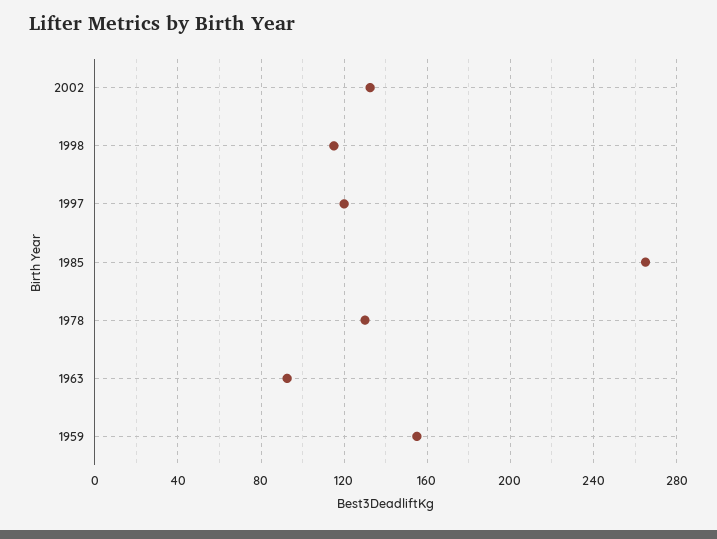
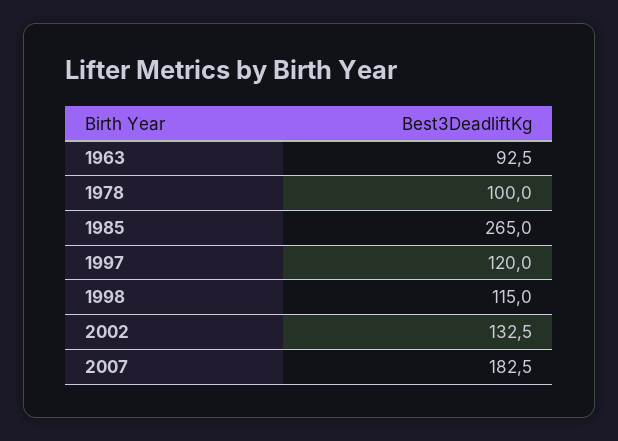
1978: 130 -> 100
1959: 155 -> none
2007: none -> 182.5

